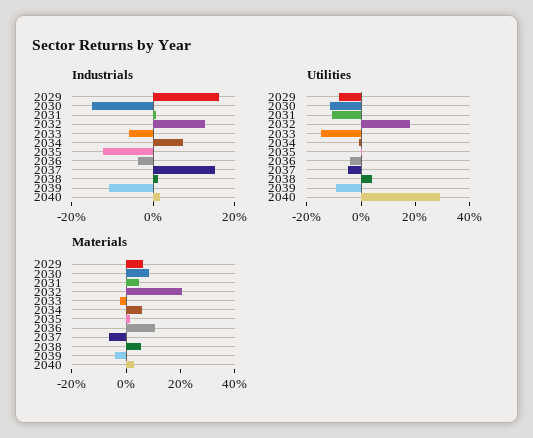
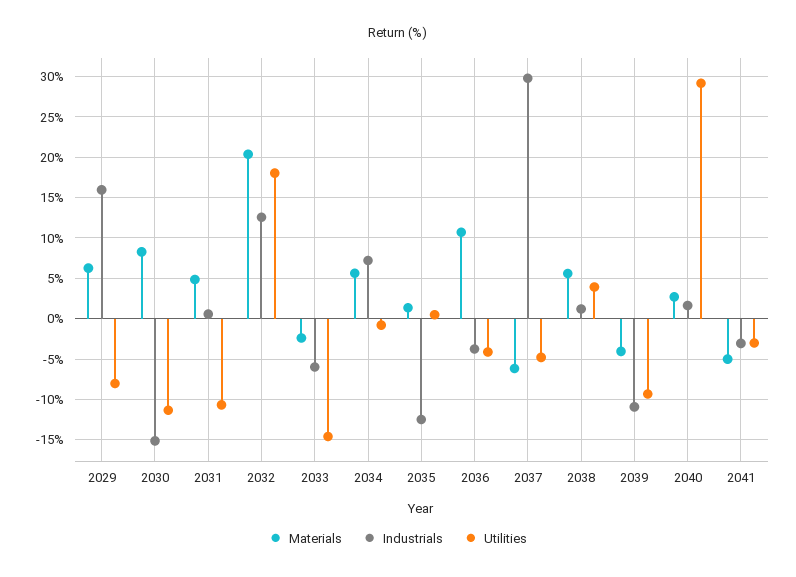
Industrials, 2037: 15 -> 30
Materials, 2041: none -> -5
Industrials, 2041: none -> -3
Utilities, 2041: none -> -3

